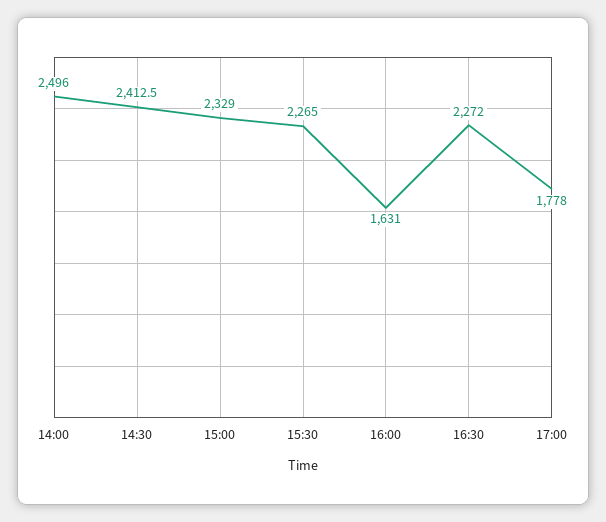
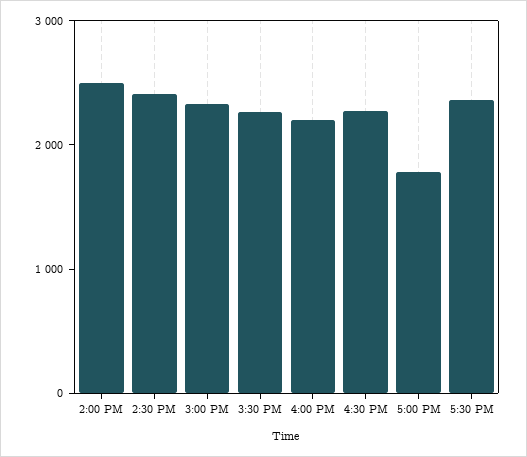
16:00: 1631 -> 2200
5:30 PM: none -> 2400

